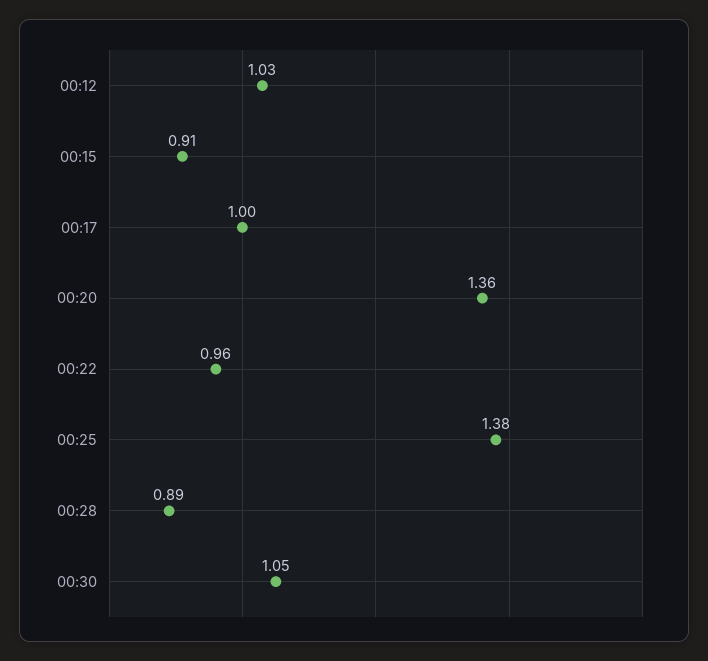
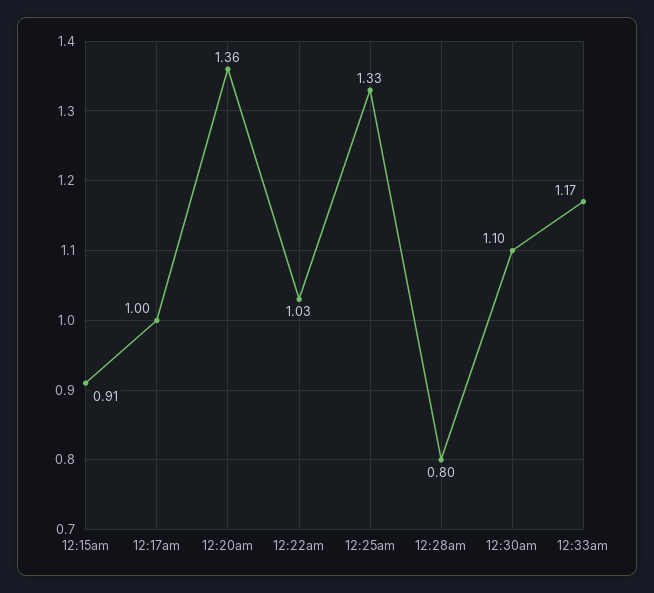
00:12: 1.03 -> none
00:22: 0.96 -> 1.03
00:25: 1.38 -> 1.33
00:28: 0.89 -> 0.8
00:30: 1.05 -> 1.1
12:33am: none -> 1.17

